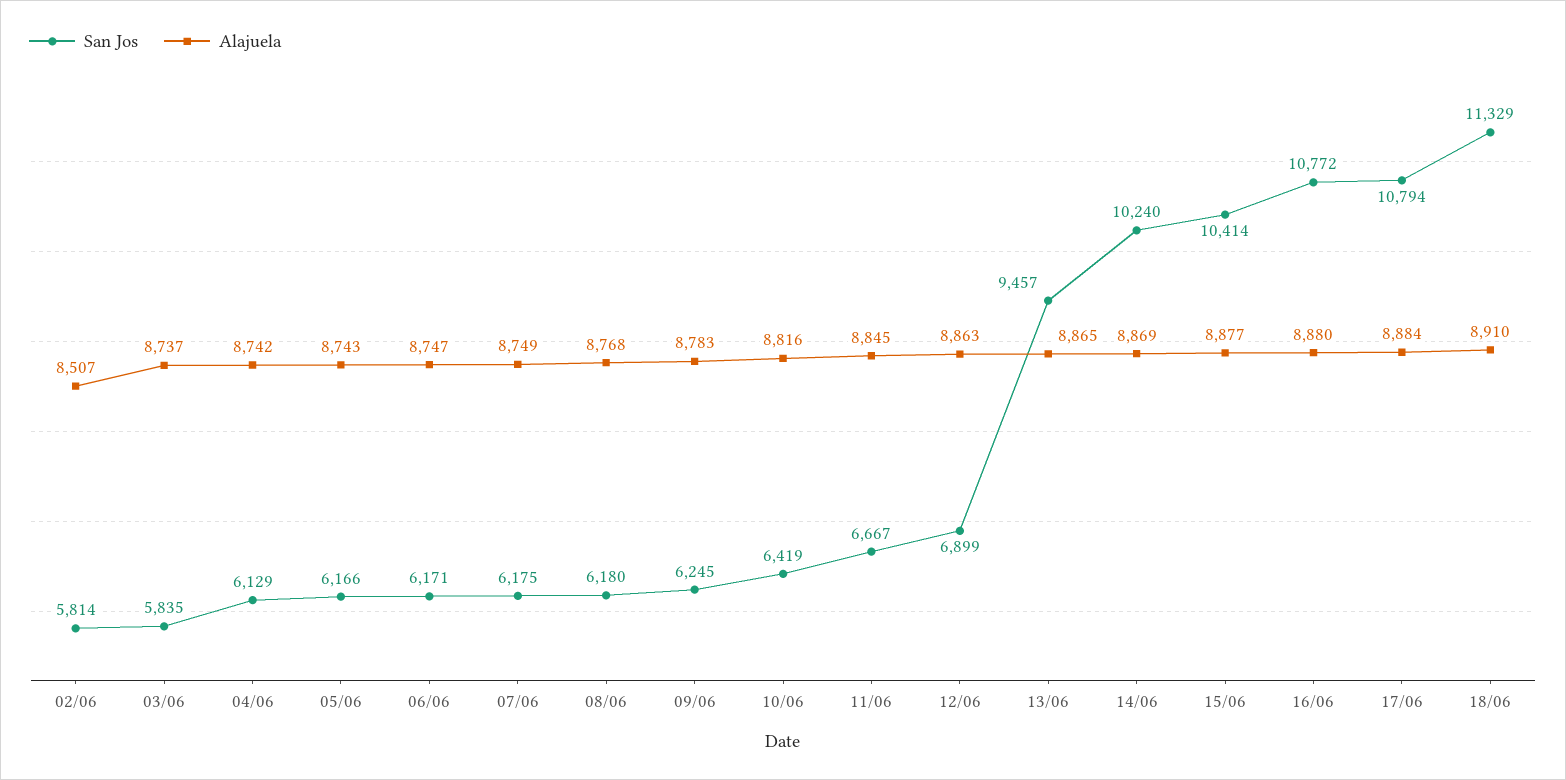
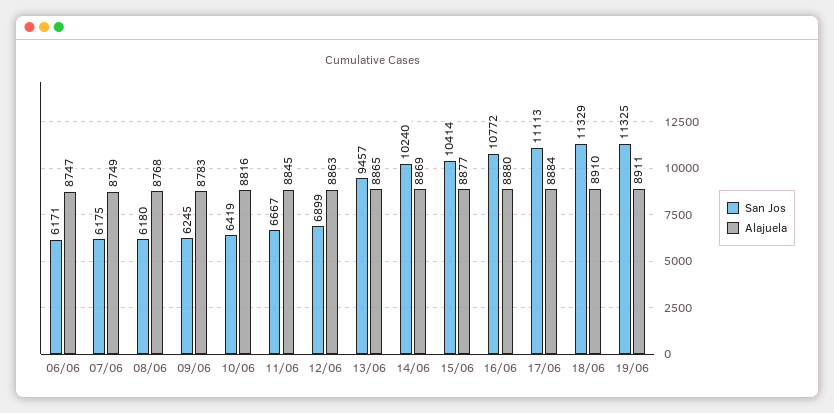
San Jos, 02/06: 5814 -> none
Alajuela, 02/06: 8507 -> none
San Jos, 03/06: 5835 -> none
Alajuela, 03/06: 8737 -> none
San Jos, 04/06: 6129 -> none
Alajuela, 04/06: 8742 -> none
San Jos, 05/06: 6166 -> none
Alajuela, 05/06: 8743 -> none
San Jos, 17/06: 10794 -> 11113
San Jos, 19/06: none -> 11325
Alajuela, 19/06: none -> 8911

